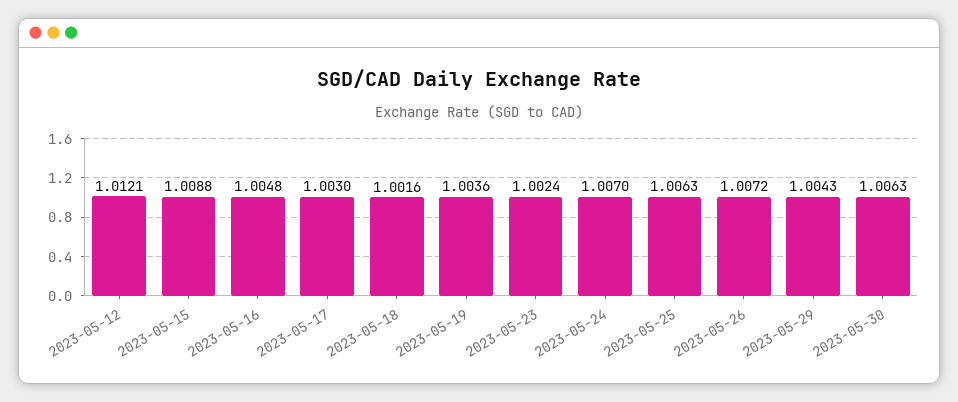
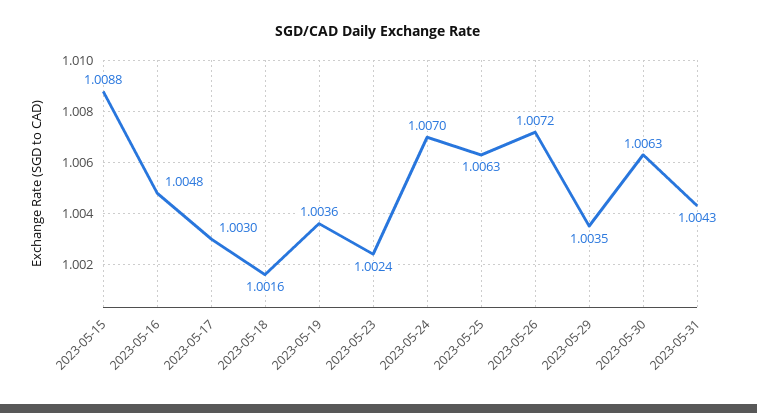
2023-05-12: 1.0121 -> none
2023-05-29: 1.0043 -> 1.0035
2023-05-31: none -> 1.0043

